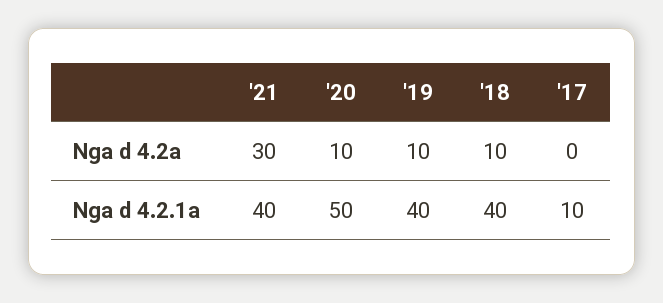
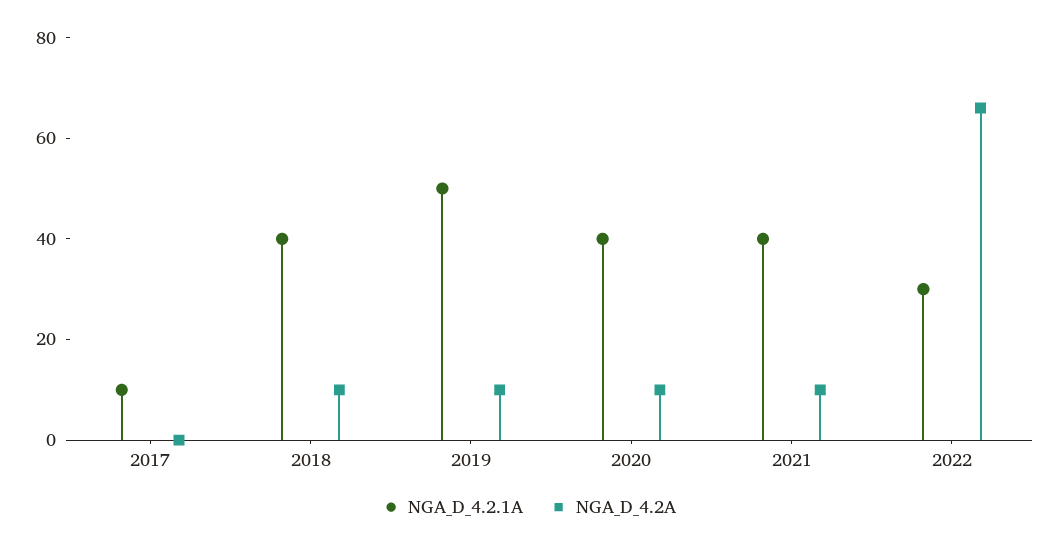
Nga d 4.2a, '21: 30 -> 10
Nga d 4.2.1a, '20: 50 -> 40
Nga d 4.2.1a, '19: 40 -> 50
Nga d 4.2.1a, 2022: none -> 30
Nga d 4.2a, 2022: none -> 65

